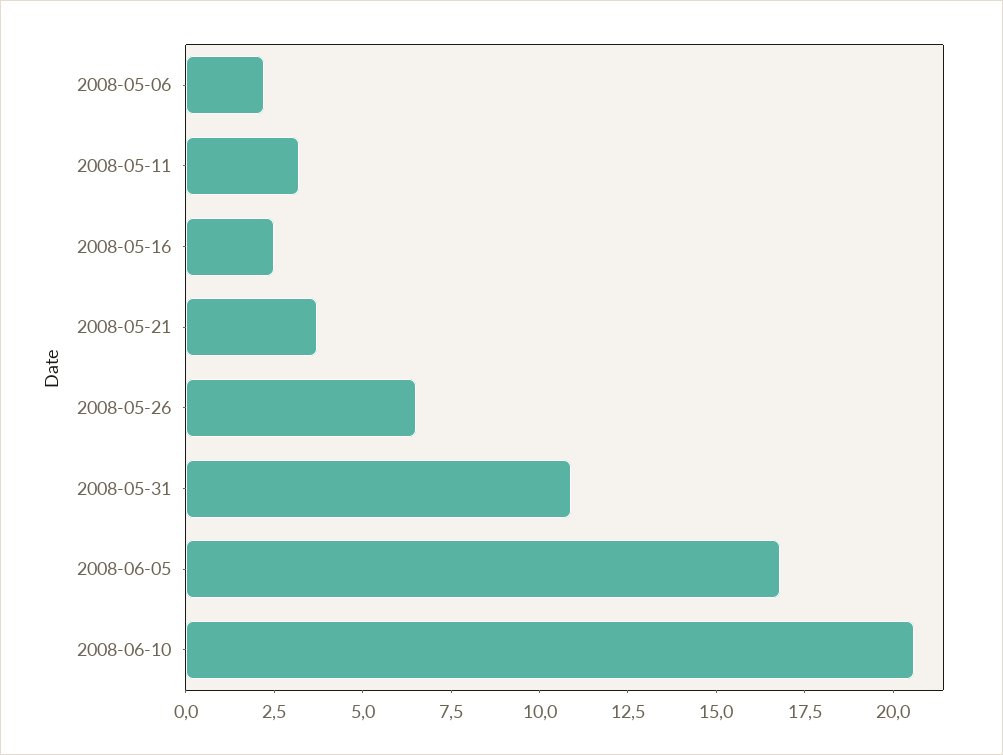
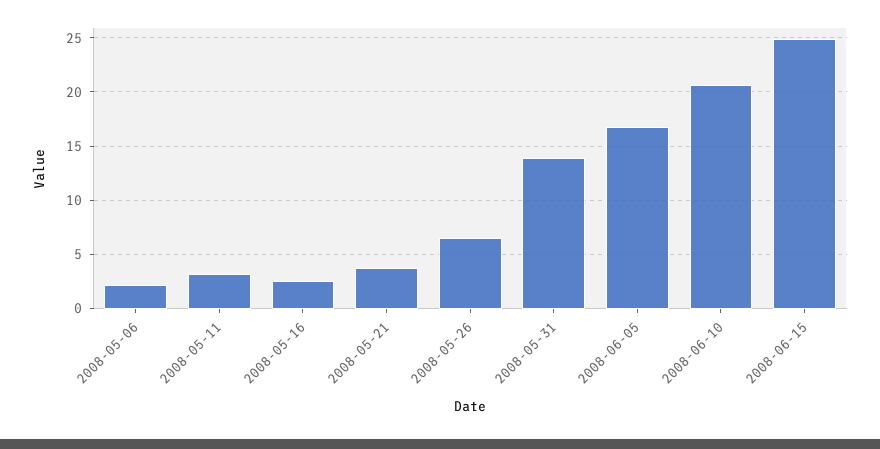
2008-05-31: 11 -> 14
2008-06-15: none -> 25

